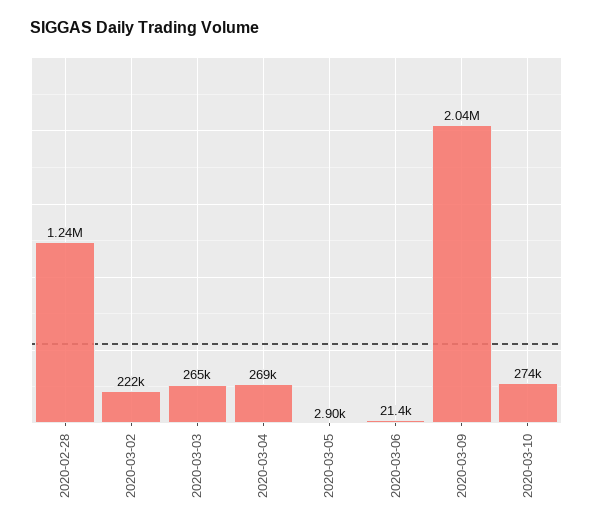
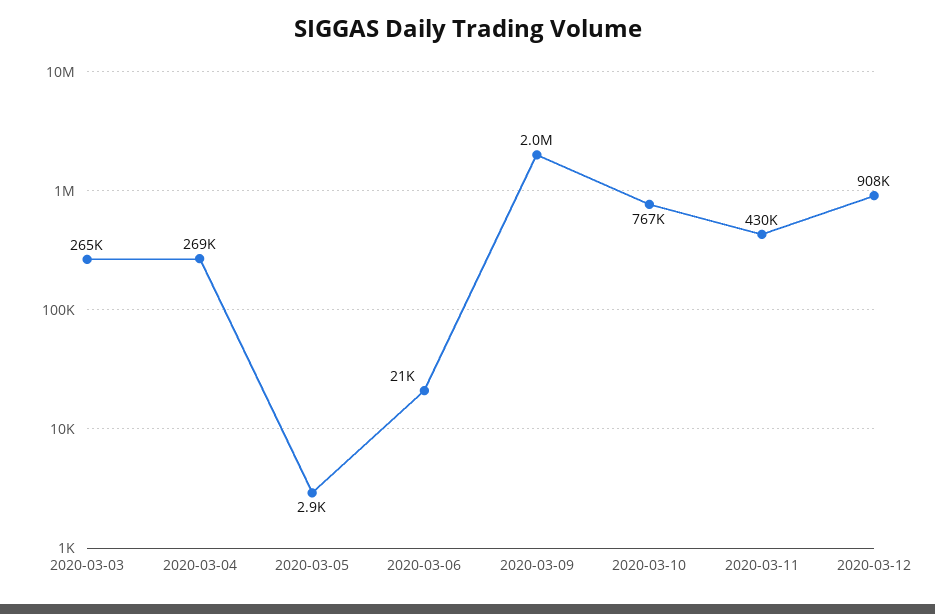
2020-02-28: 1240000 -> none
2020-03-02: 222000 -> none
2020-03-10: 274000 -> 767000
2020-03-11: none -> 430000
2020-03-12: none -> 908000

